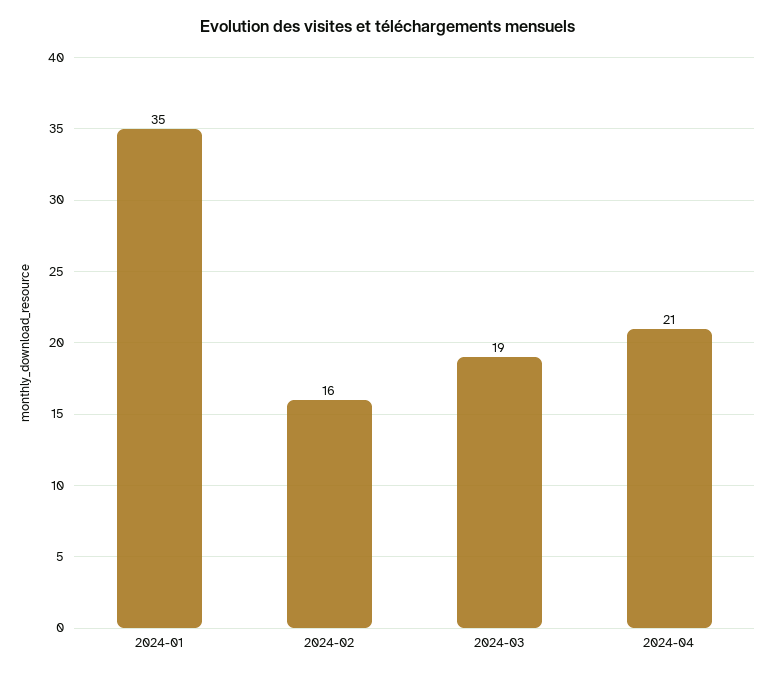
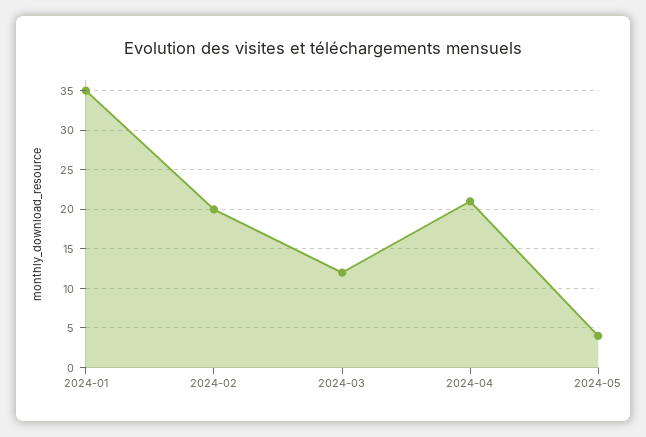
2024-02: 16 -> 20
2024-03: 19 -> 12
2024-05: none -> 4

